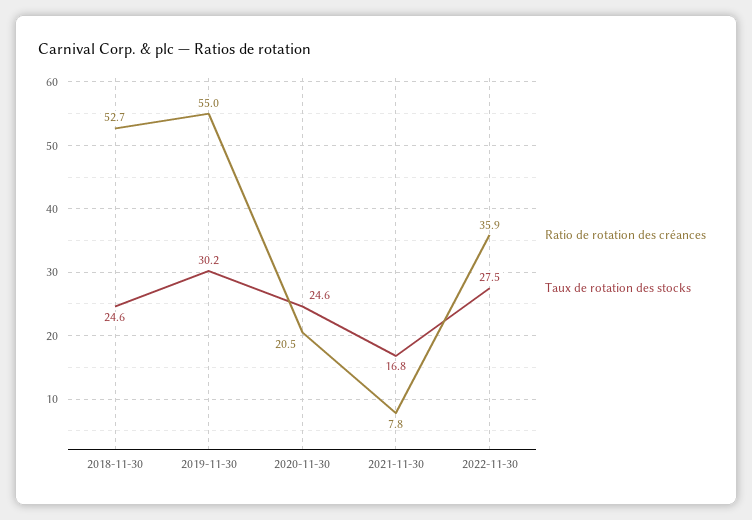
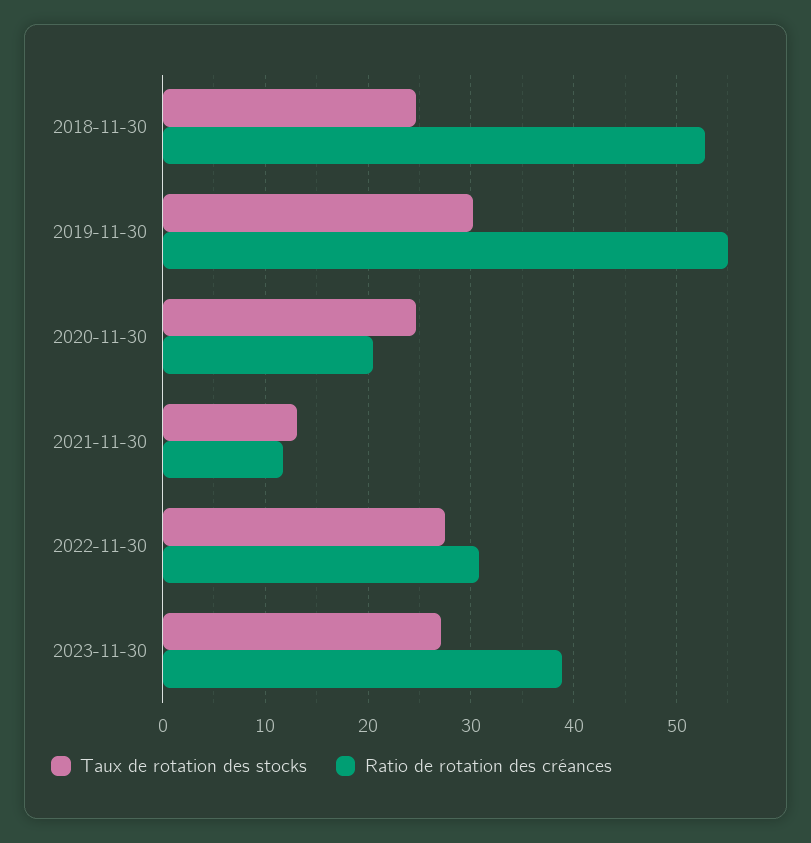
Ratio de rotation des créances, 2021-11-30: 7.8 -> 12
Taux de rotation des stocks, 2021-11-30: 16.8 -> 13
Ratio de rotation des créances, 2022-11-30: 35.9 -> 31
Taux de rotation des stocks, 2023-11-30: none -> 27
Ratio de rotation des créances, 2023-11-30: none -> 39

